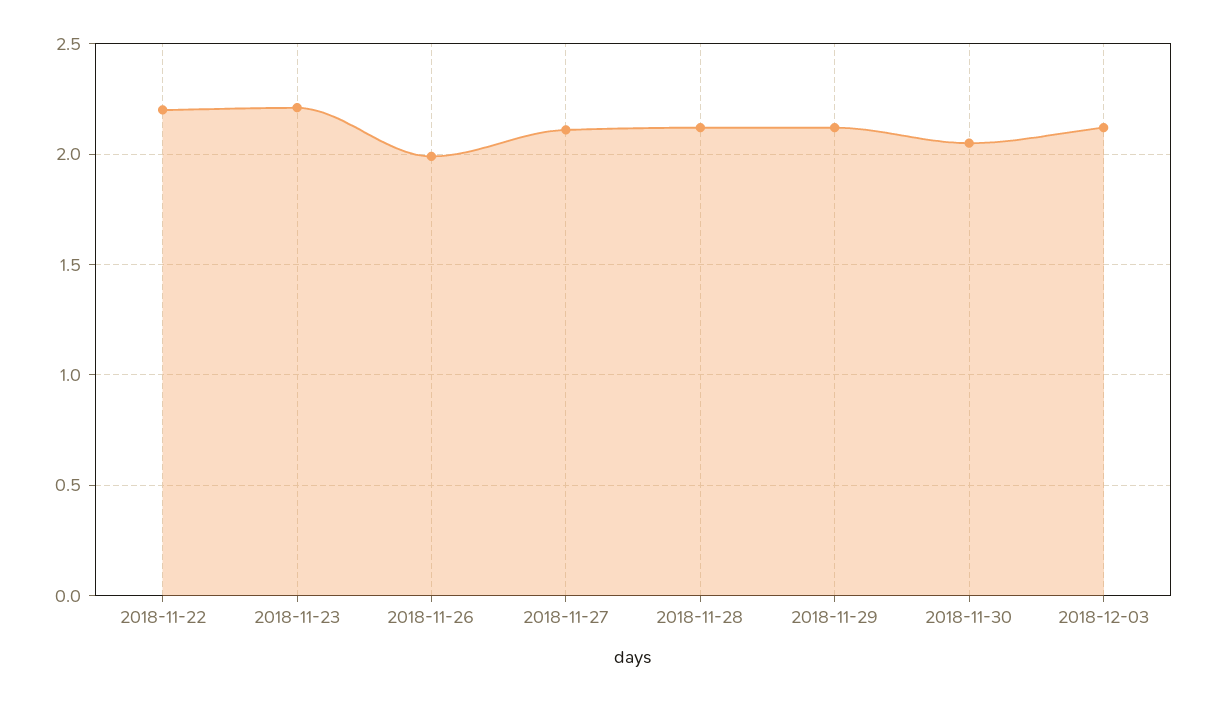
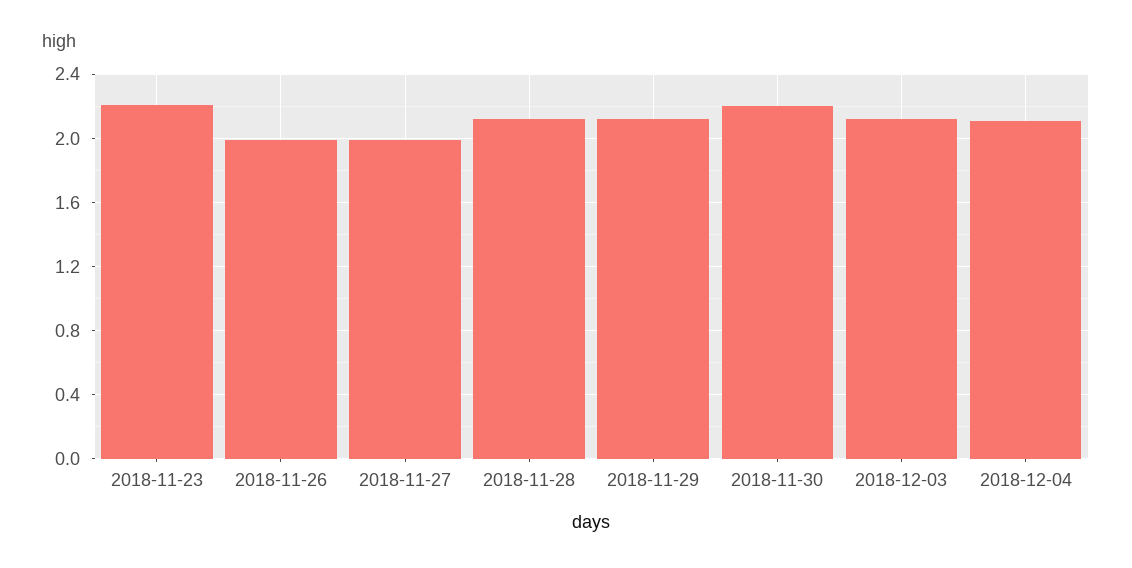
2018-11-22: 2.2 -> none
2018-11-27: 2.1 -> 2
2018-11-30: 2.05 -> 2.2
2018-12-04: none -> 2.1

